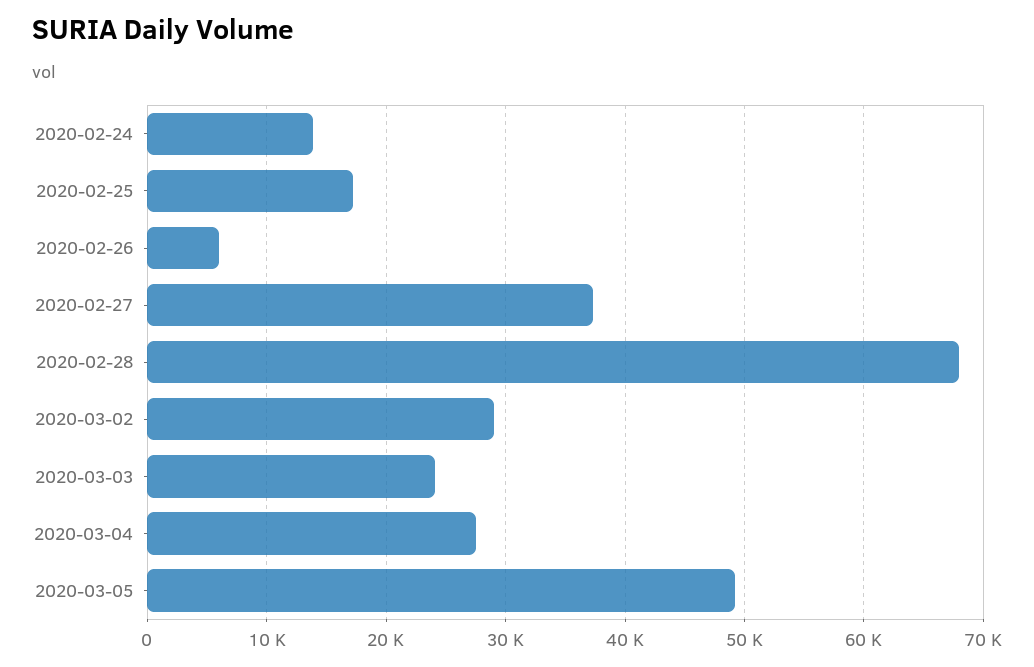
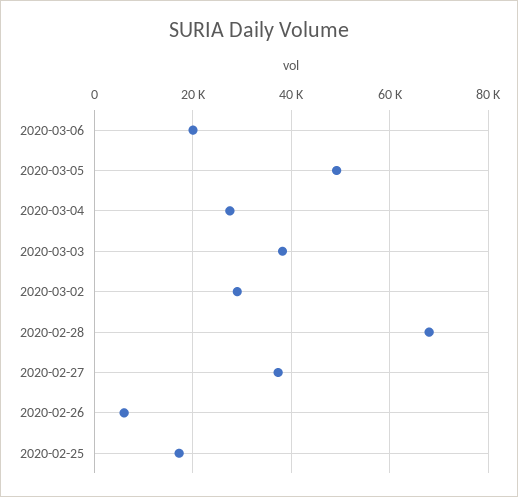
2020-02-24: 14000 -> none
2020-03-03: 24000 -> 38000
2020-03-06: none -> 20000

